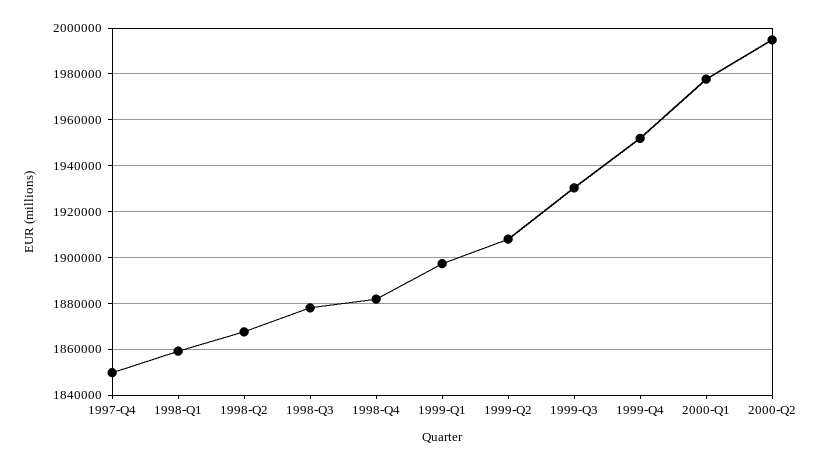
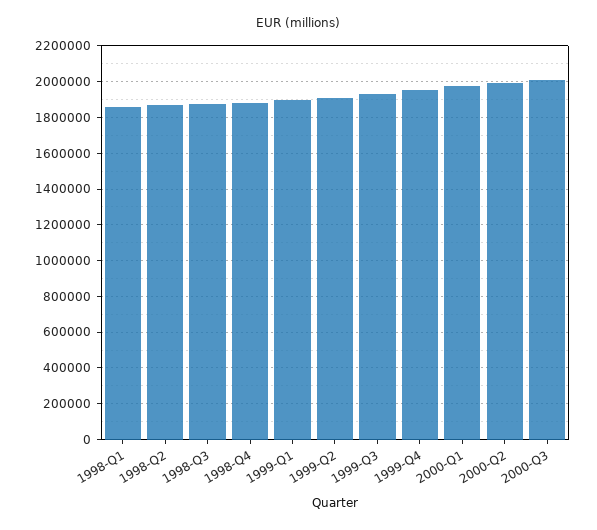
1997-Q4: 1850000 -> none
2000-Q3: none -> 2000000

